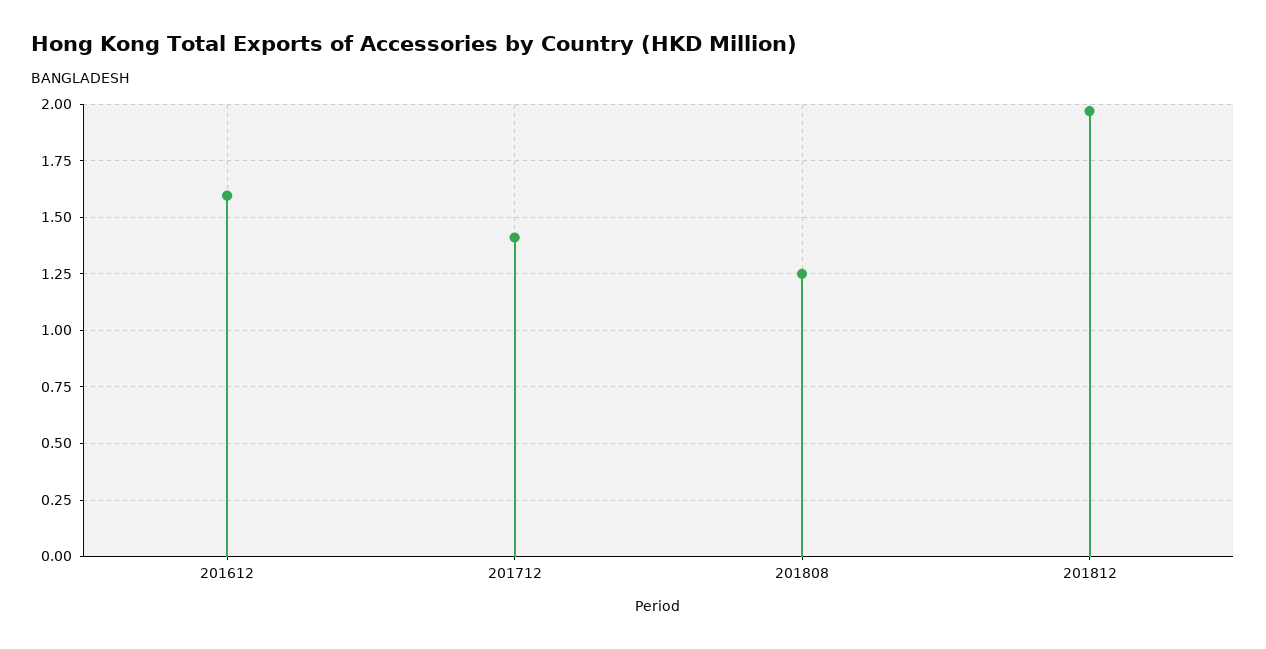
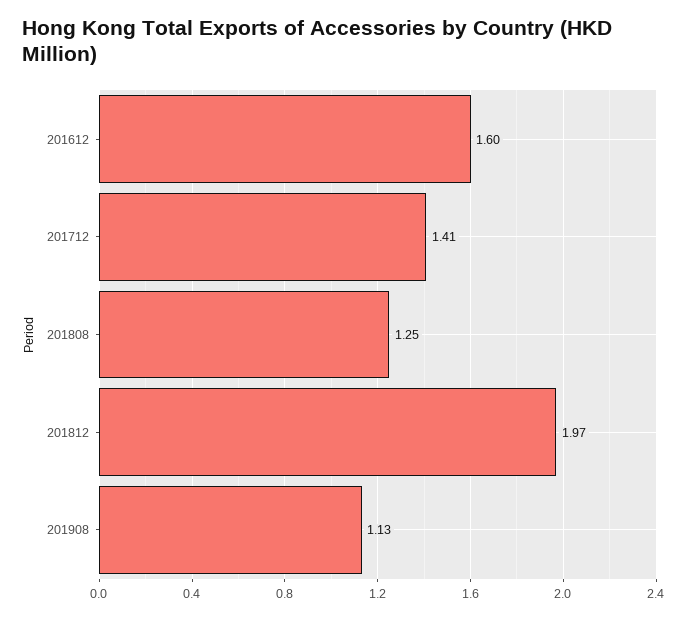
201908: none -> 1.13

